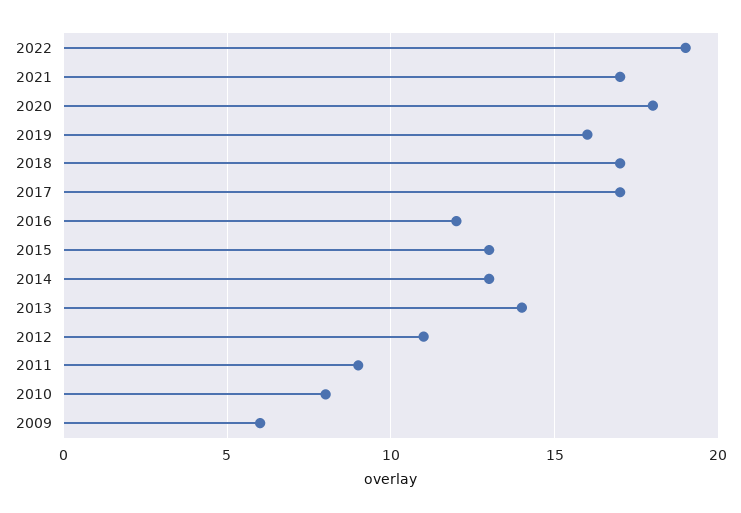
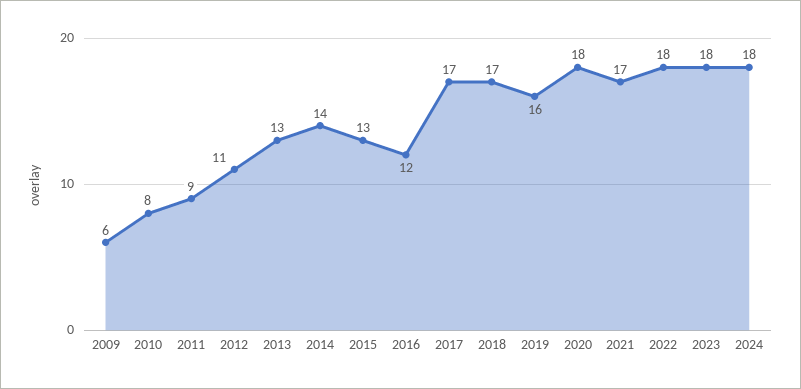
2022: 19 -> 18
2014: 13 -> 14
2013: 14 -> 13
2023: none -> 18
2024: none -> 18

